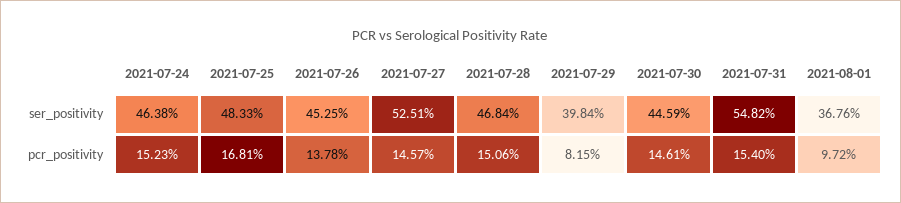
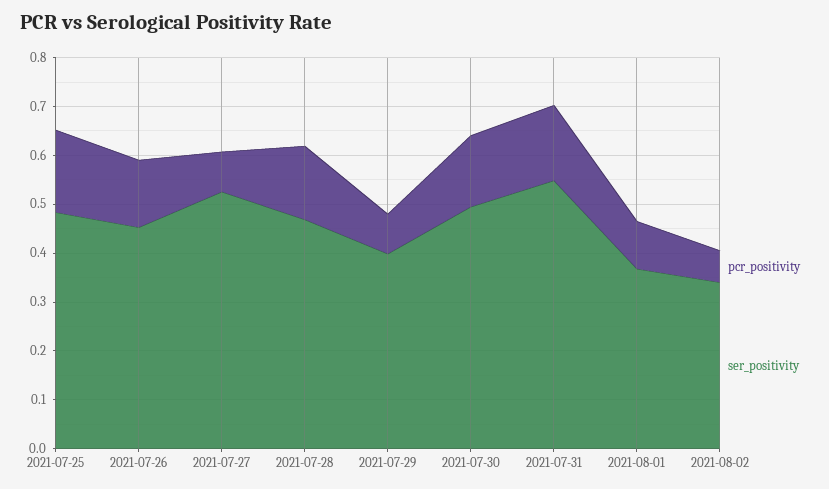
ser_positivity, 2021-07-24: 0.4638 -> none
ser_positivity, 2021-07-30: 0.4459 -> 0.5
pcr_positivity, 2021-07-24: 0.1523 -> none
pcr_positivity, 2021-07-27: 0.1457 -> 0.08
pcr_positivity, 2021-08-02: none -> 0.06
ser_positivity, 2021-08-02: none -> 0.34

